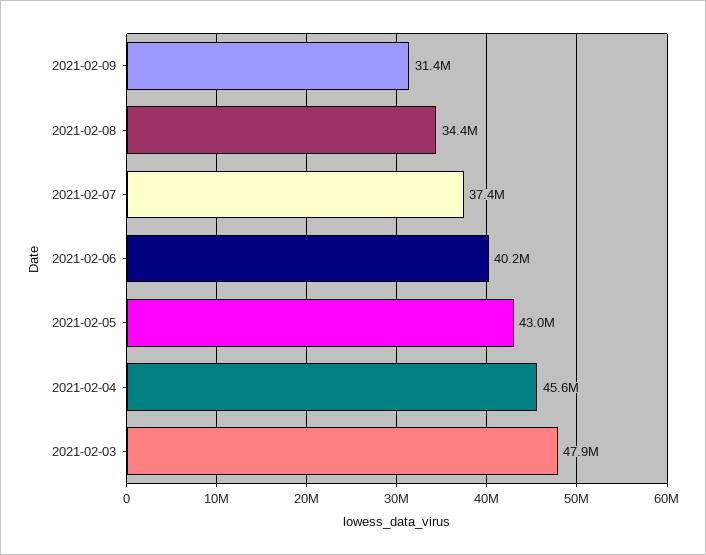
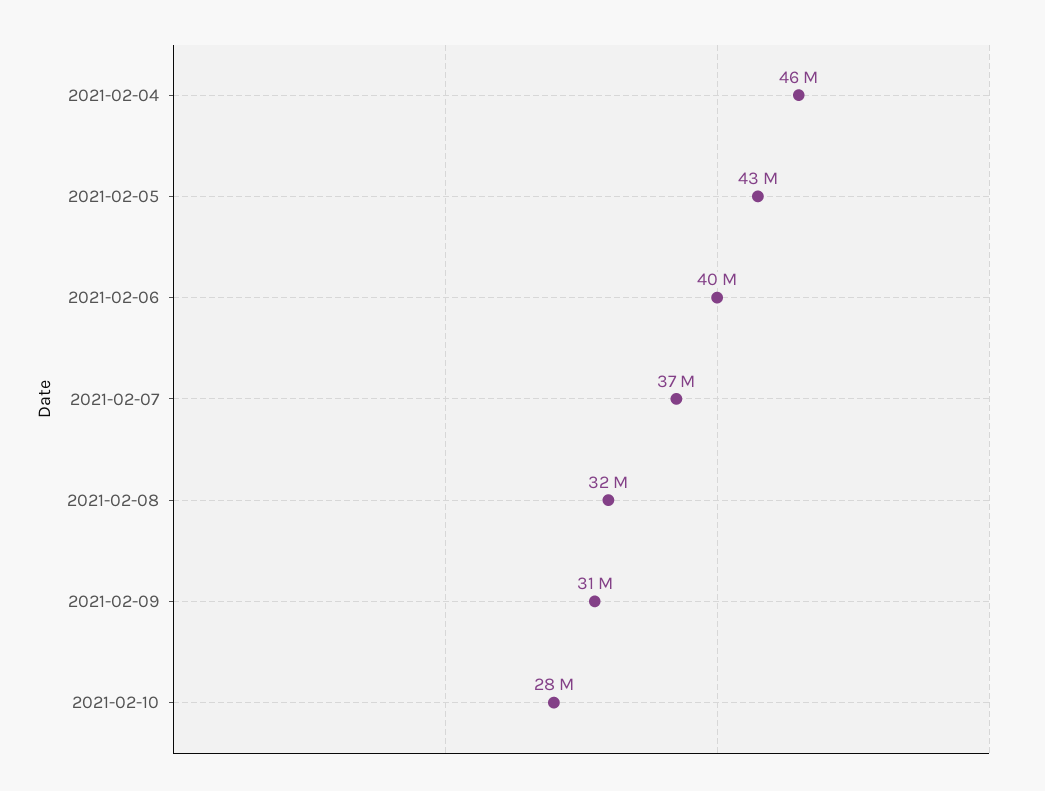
2021-02-08: 34400000 -> 32000000
2021-02-03: 47900000 -> none
2021-02-10: none -> 28000000

